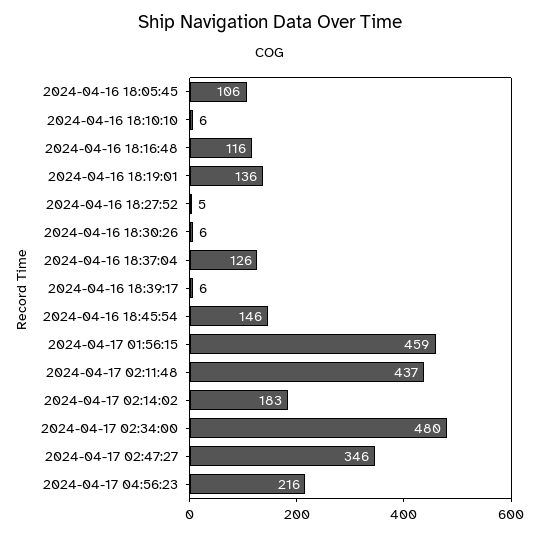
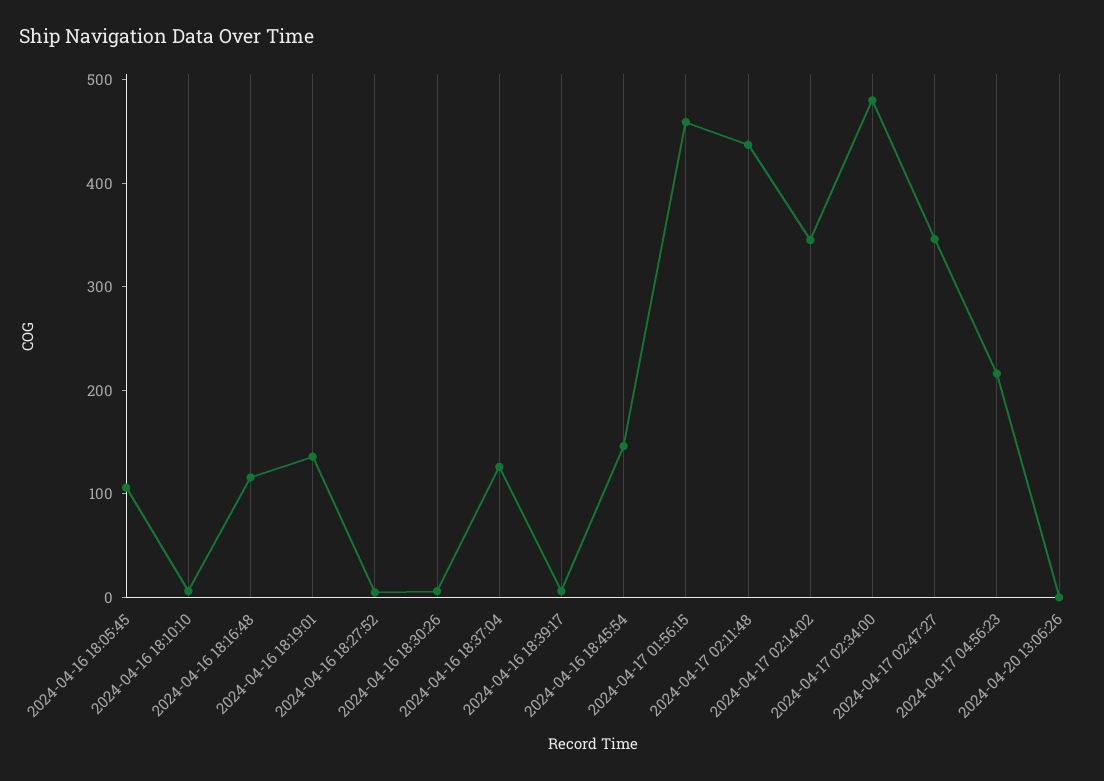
2024-04-17 02:14:02: 183 -> 340
2024-04-20 13:06:26: none -> 0

